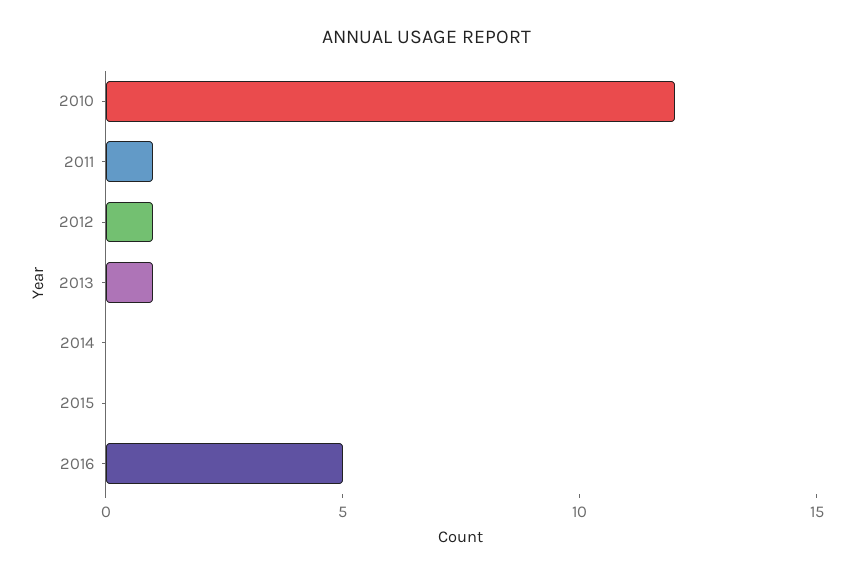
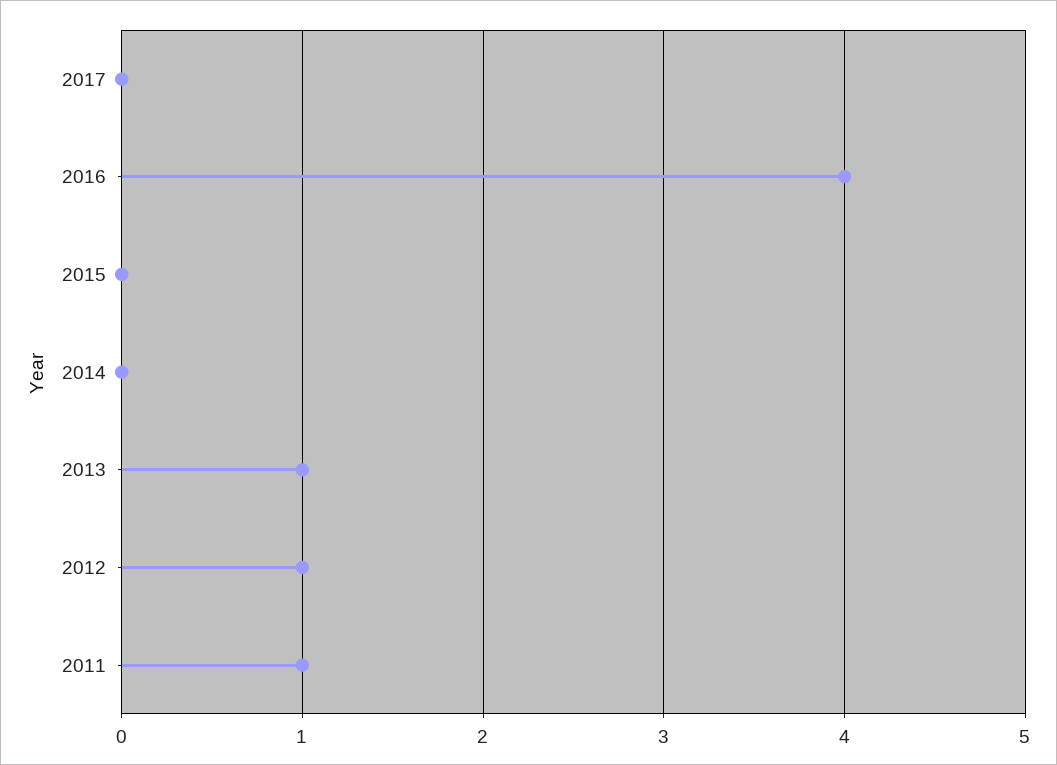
2010: 12 -> none
2016: 5 -> 4
2017: none -> 0

